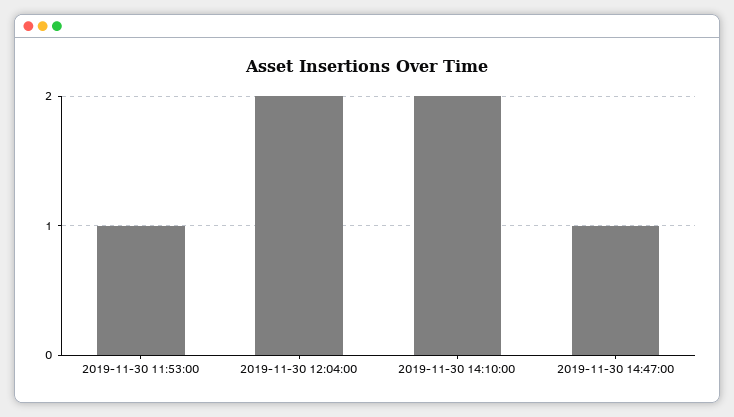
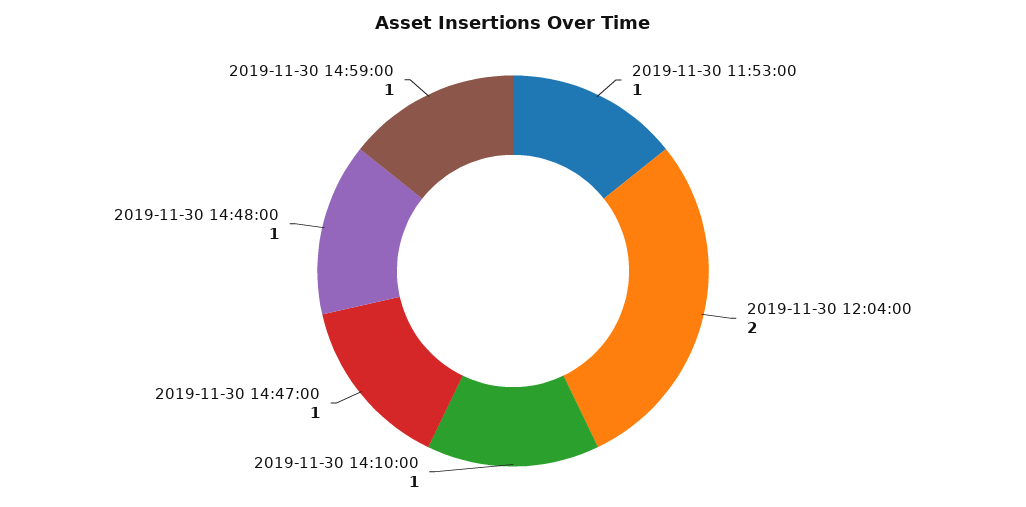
2019-11-30 14:10:00: 2 -> 1
2019-11-30 14:48:00: none -> 1
2019-11-30 14:59:00: none -> 1

